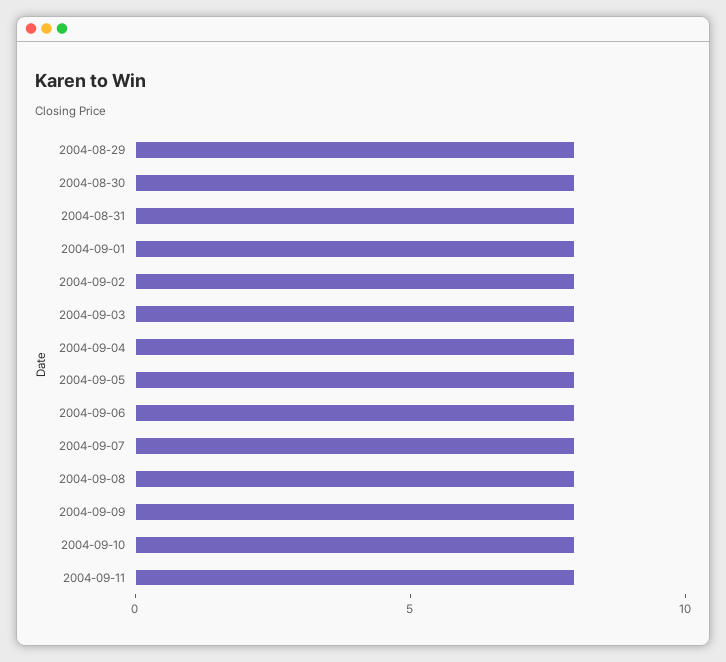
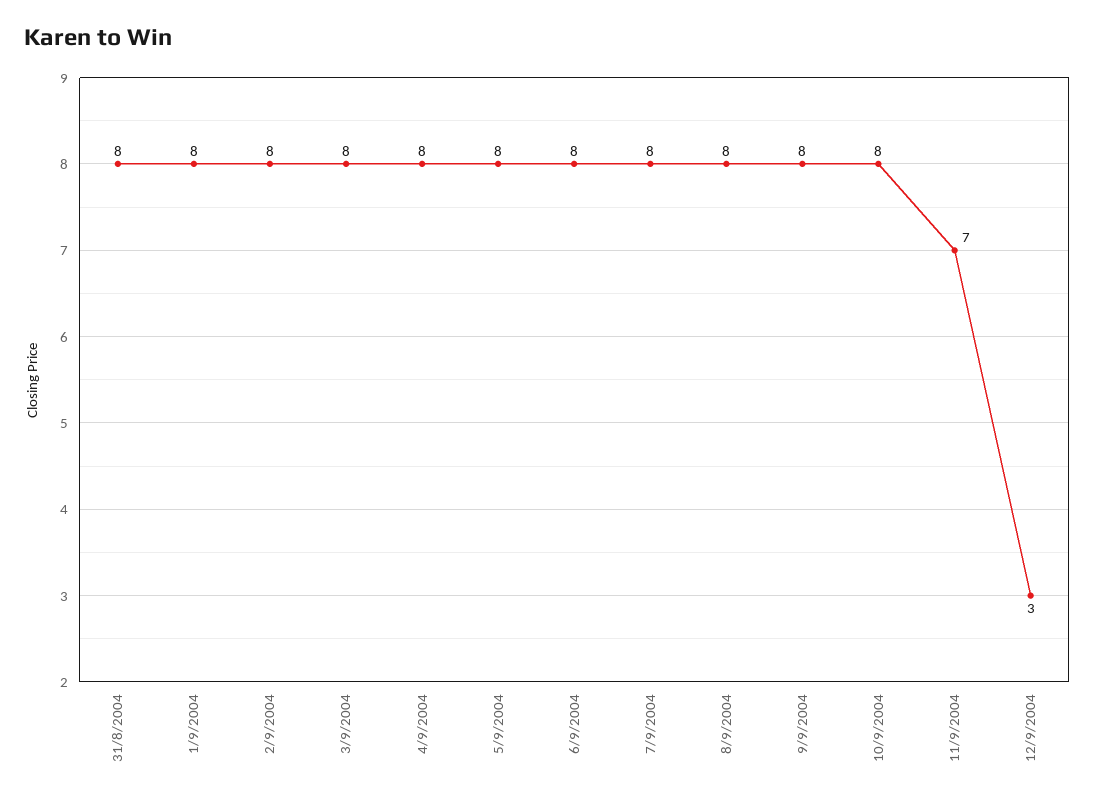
2004-08-29: 8 -> none
2004-08-30: 8 -> none
2004-09-11: 8 -> 7
12/9/2004: none -> 3

